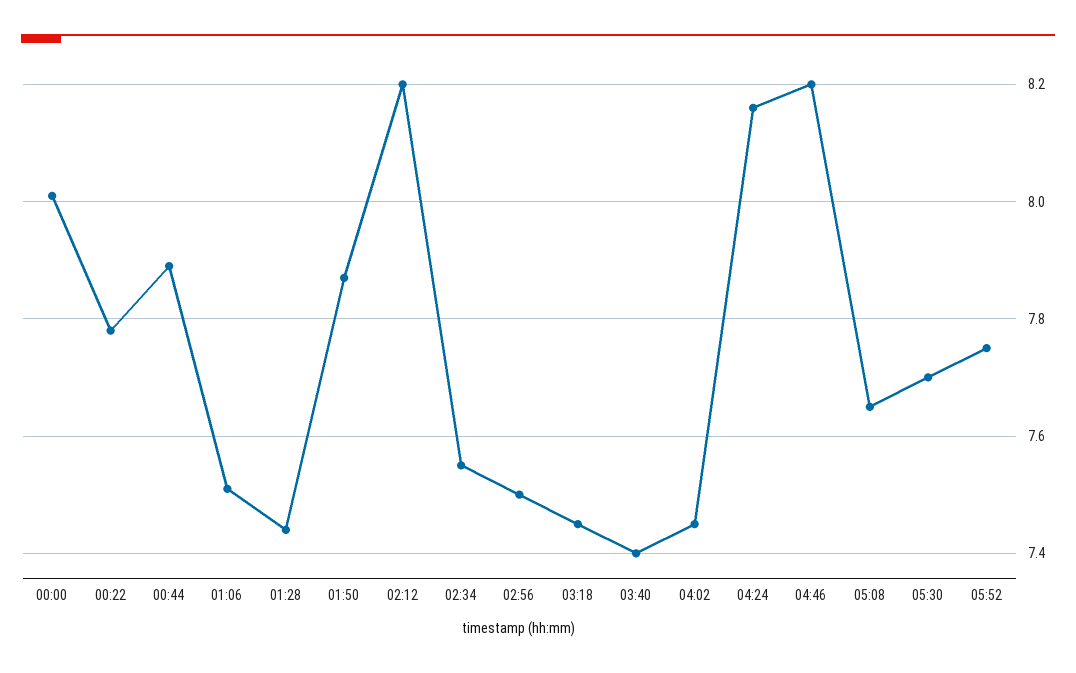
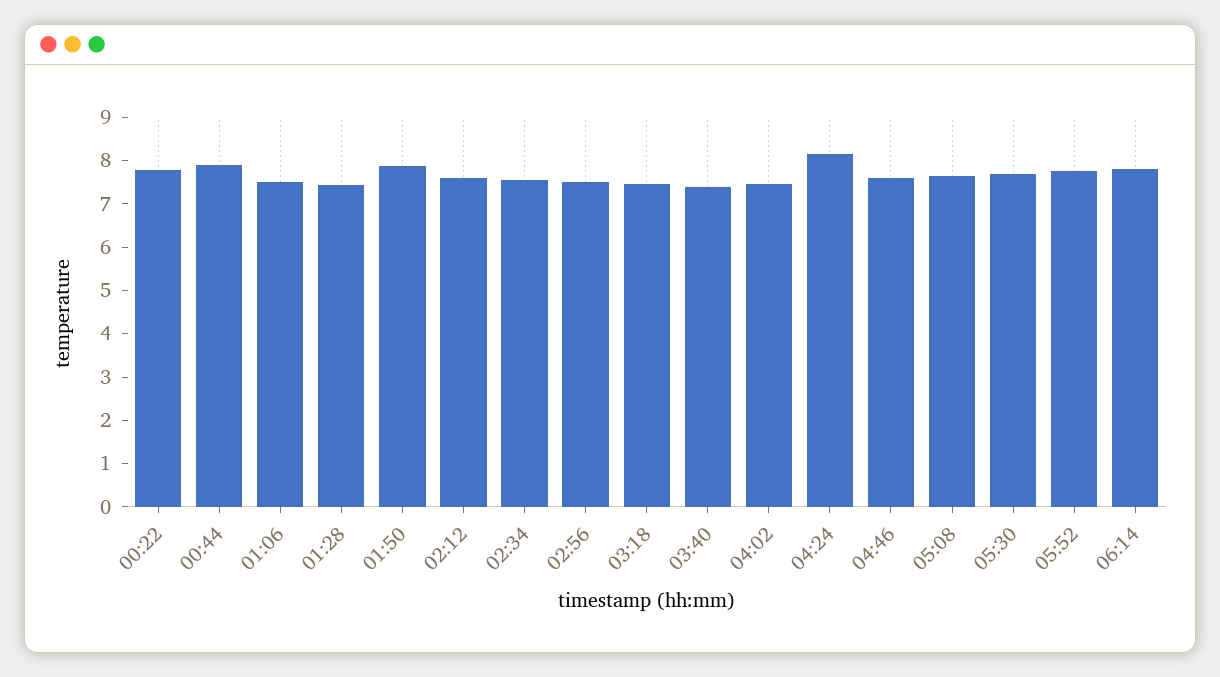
00:00: 8 -> none
02:12: 8.2 -> 7.6
04:46: 8.2 -> 7.6
06:14: none -> 7.8

